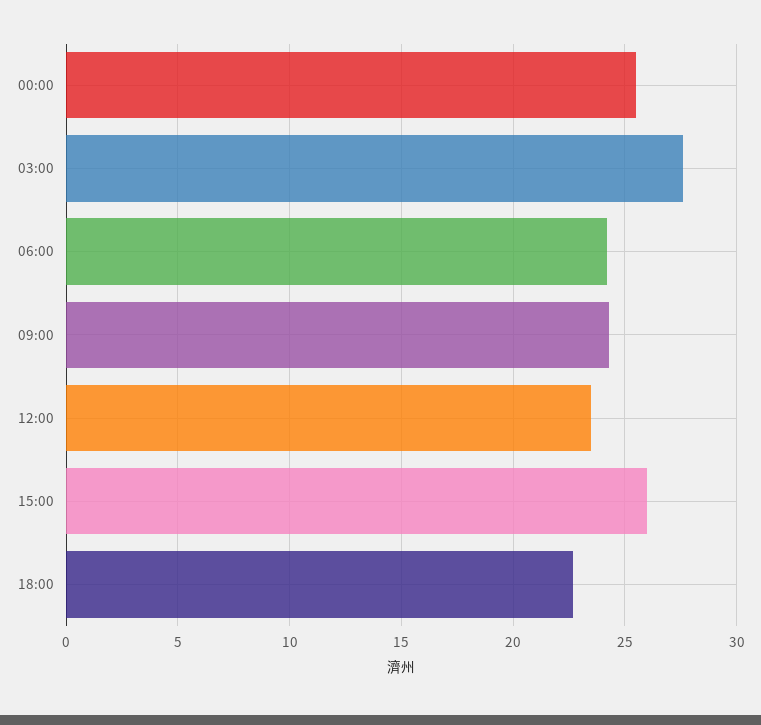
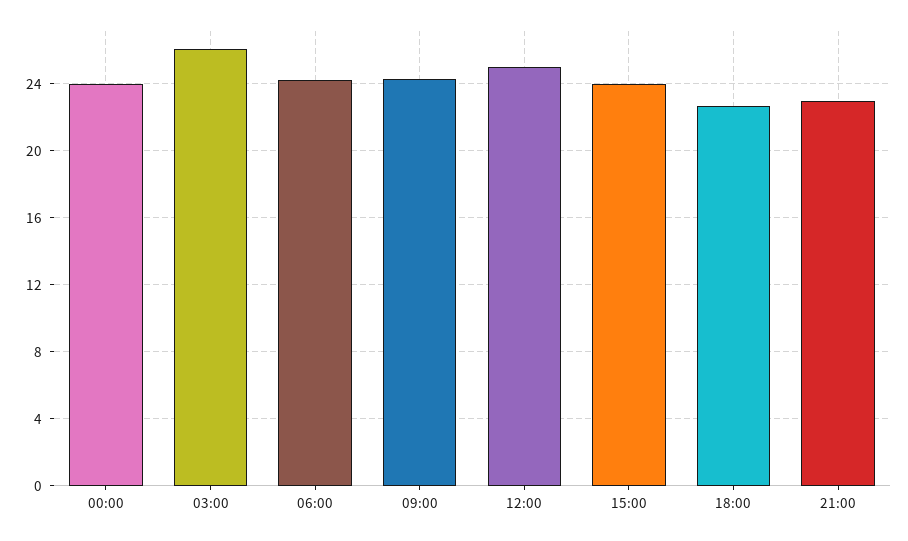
00:00: 25.5 -> 24
03:00: 27.5 -> 26
12:00: 23.5 -> 25
15:00: 26 -> 24
21:00: none -> 23

